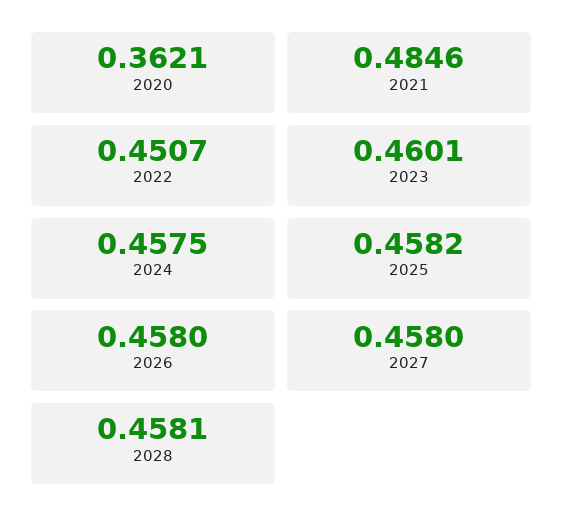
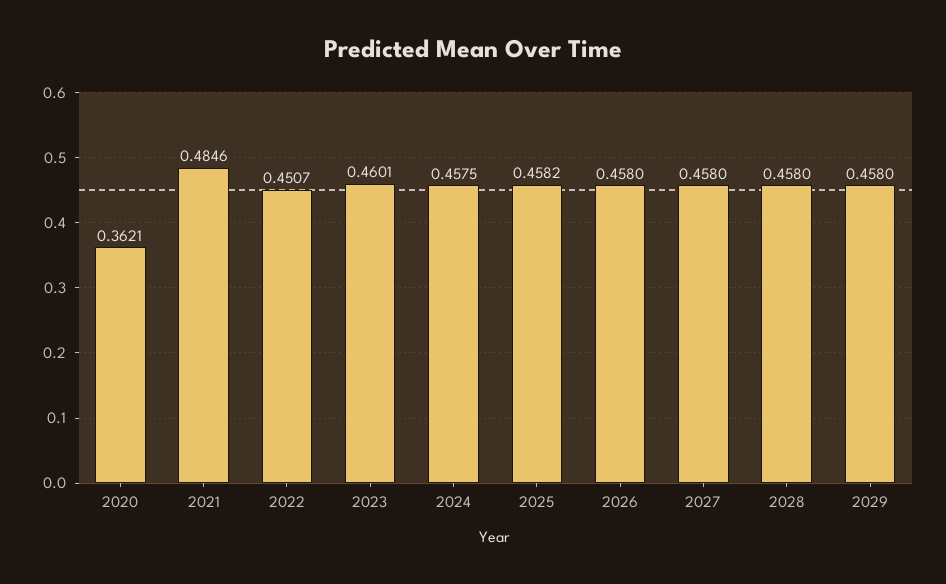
2028: 0.4581 -> 0.458
2029: none -> 0.458

